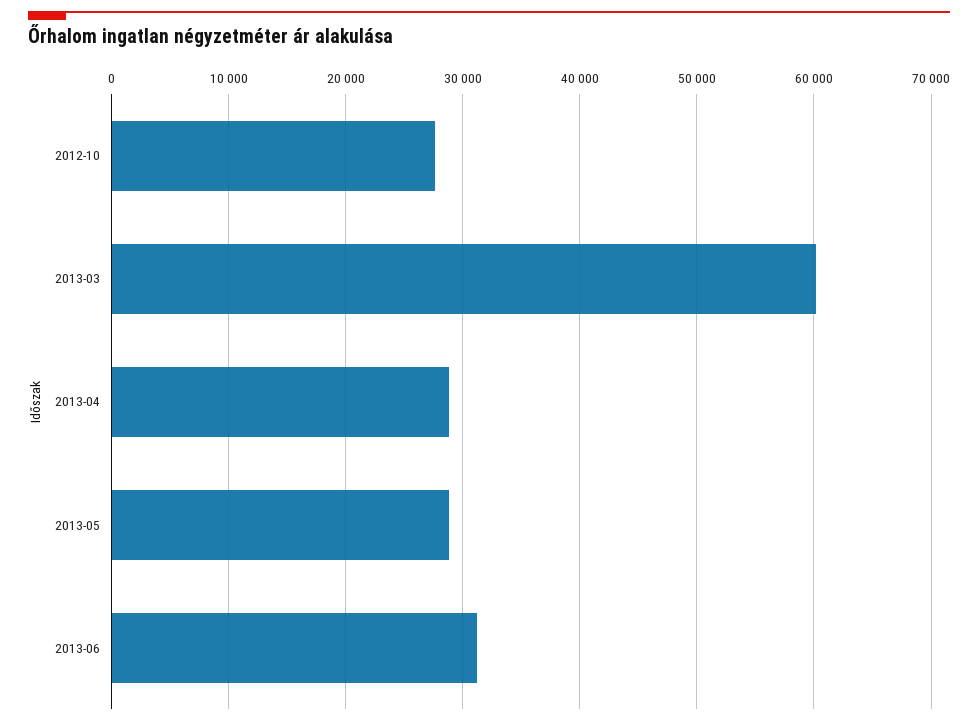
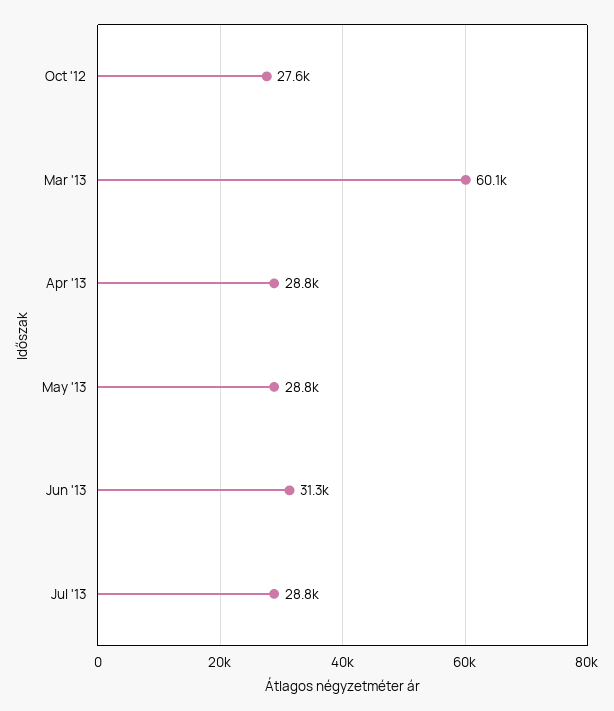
Jul '13: none -> 28800

